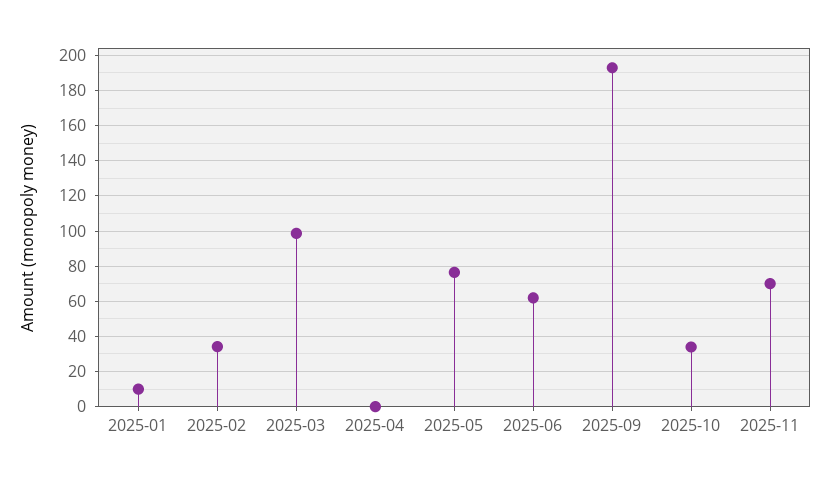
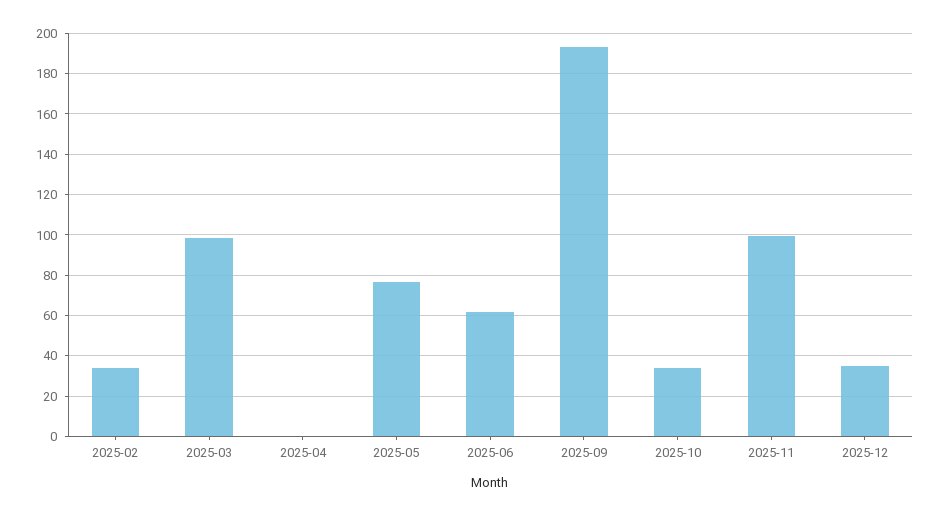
2025-01: 10 -> none
2025-11: 70 -> 100
2025-12: none -> 35

